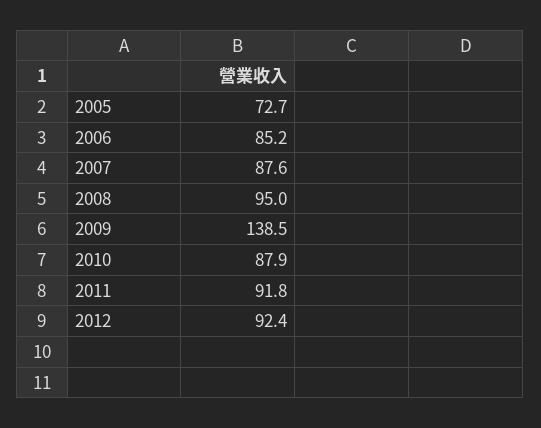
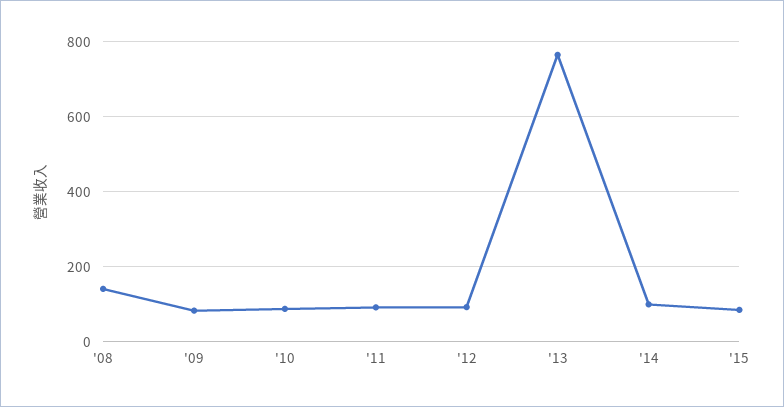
2005: 72.7 -> none
2006: 85.2 -> none
2007: 87.6 -> none
2008: 95 -> 140
2009: 138.5 -> 80
'13: none -> 760
'14: none -> 100
'15: none -> 80

